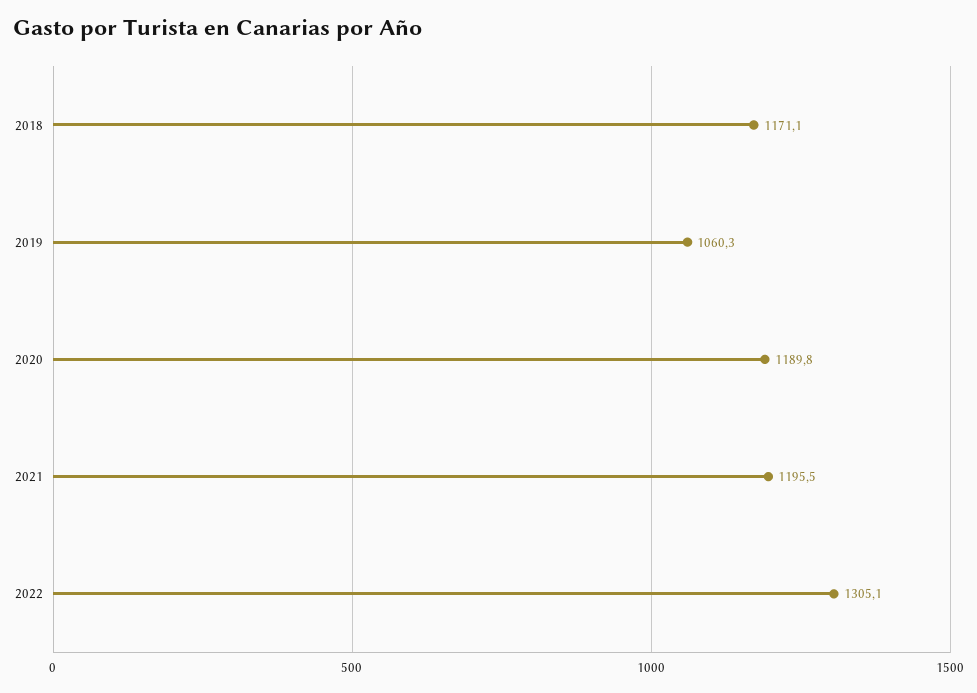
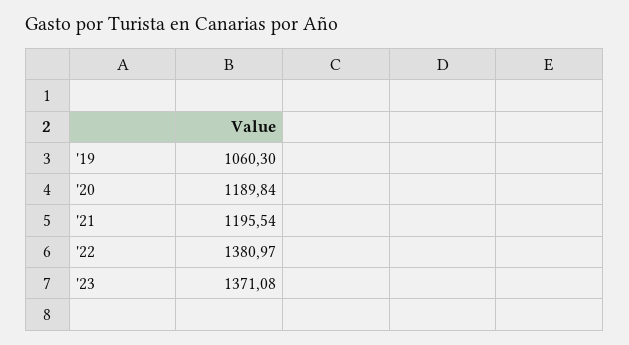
2018: 1171.1 -> none
2022: 1305.1 -> 1380.97
'23: none -> 1371.08

